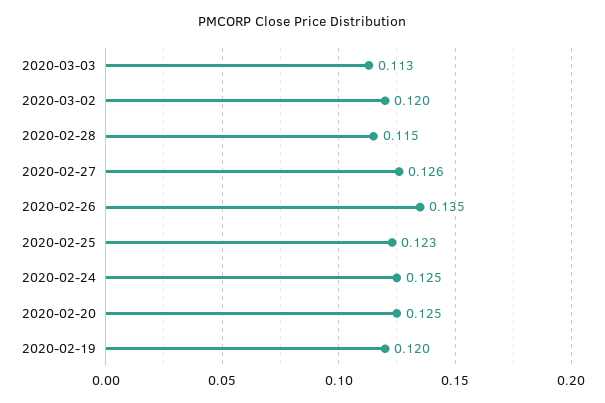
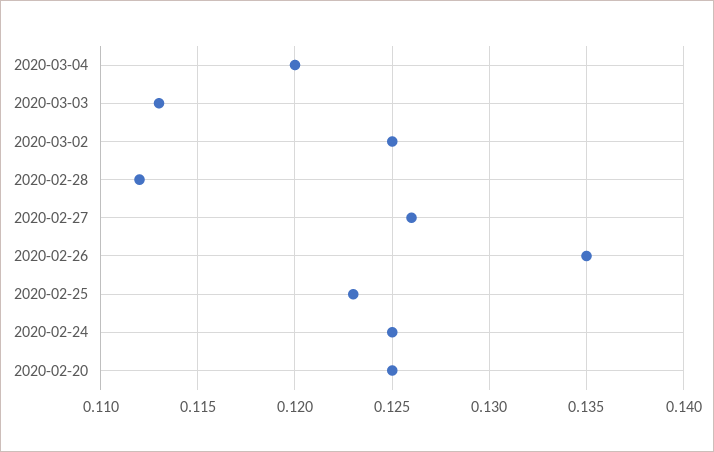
2020-03-02: 0.12 -> 0.125
2020-02-28: 0.115 -> 0.112
2020-02-19: 0.12 -> none
2020-03-04: none -> 0.12

